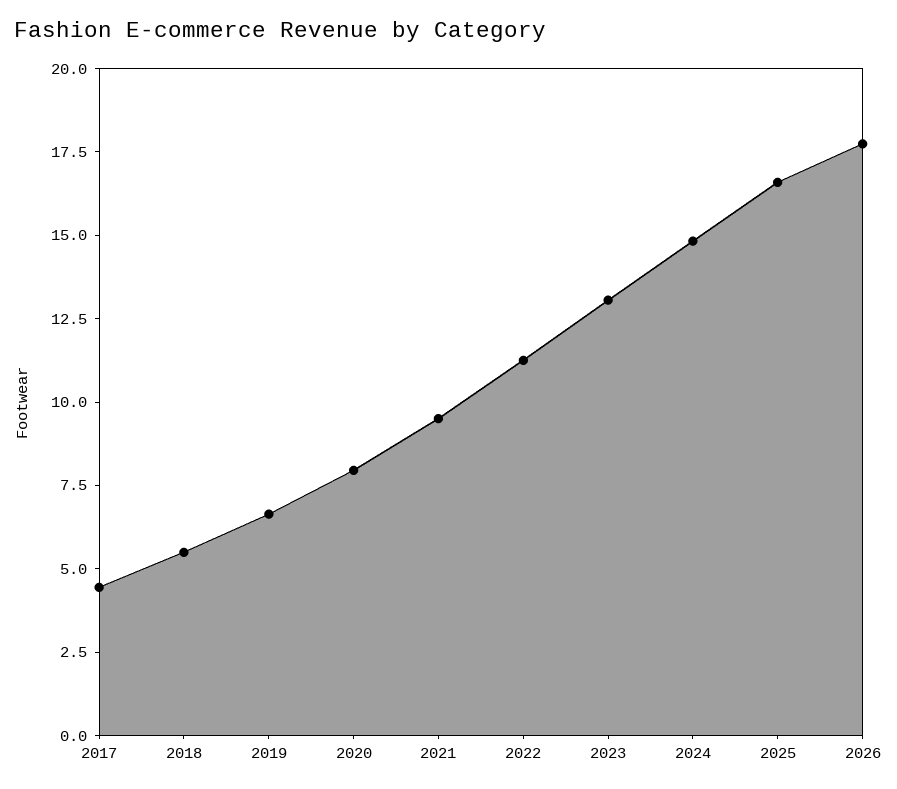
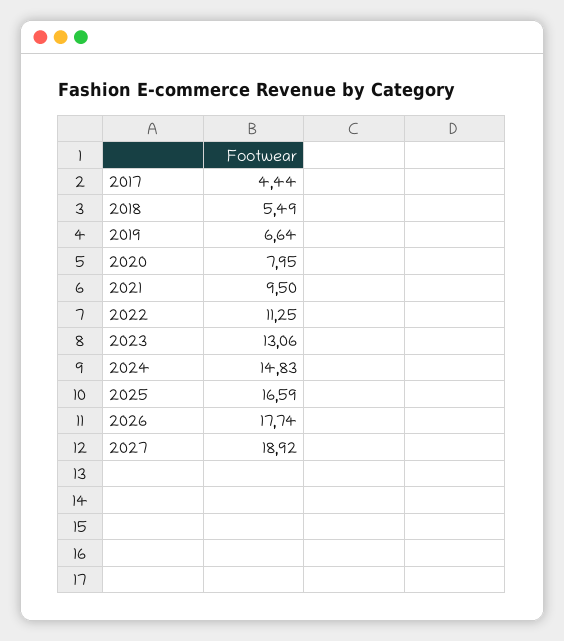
2027: none -> 18.92

